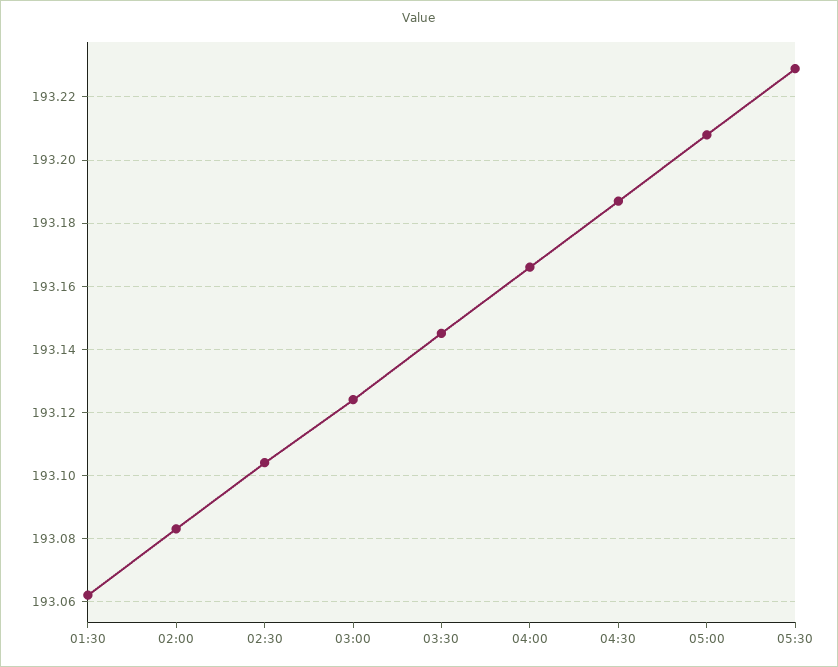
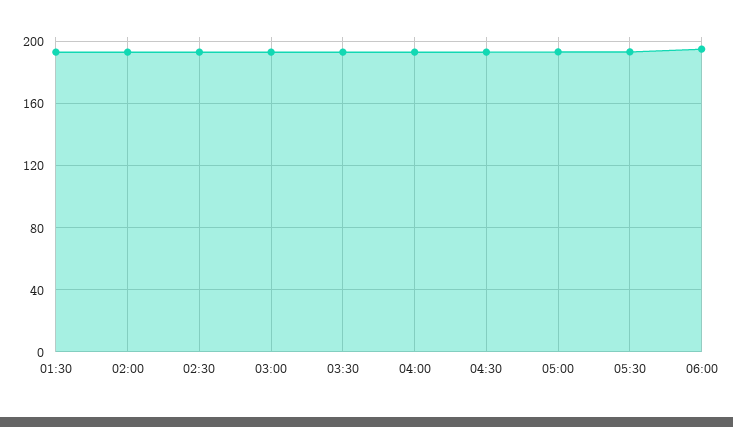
06:00: none -> 195

